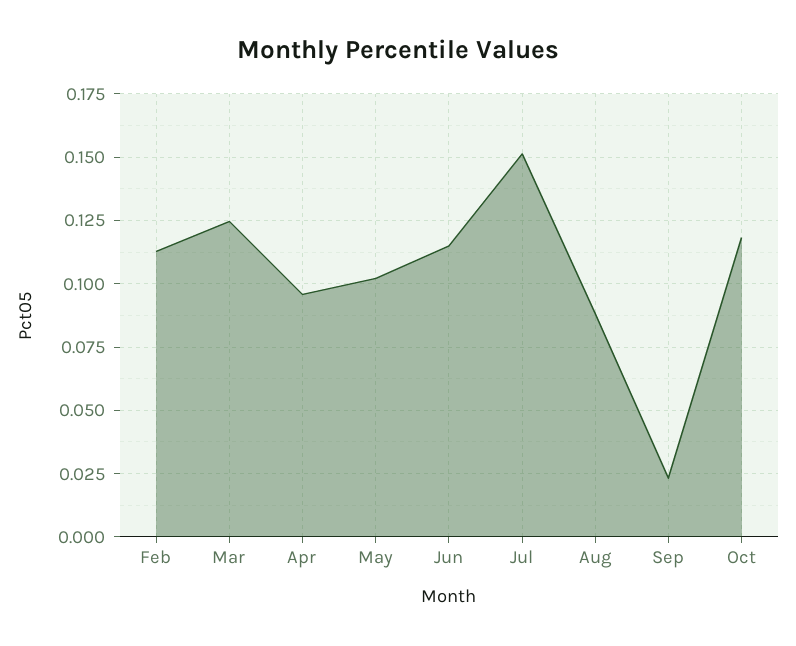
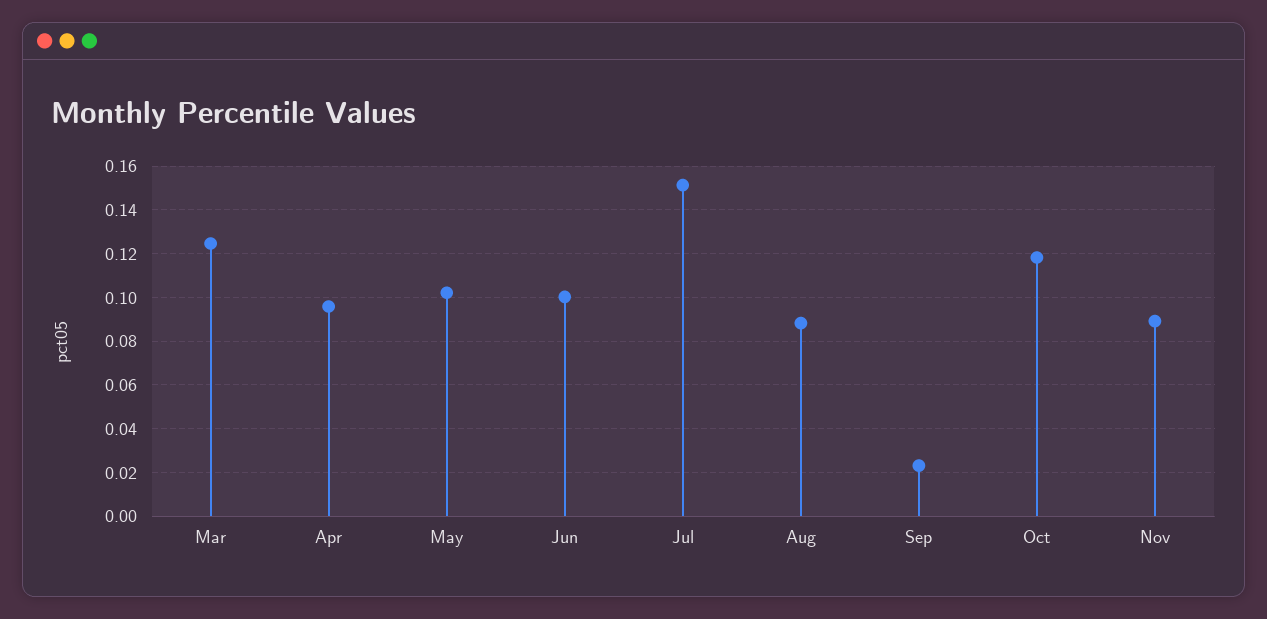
Feb: 0.1125 -> none
Jun: 0.115 -> 0.1
Nov: none -> 0.09

